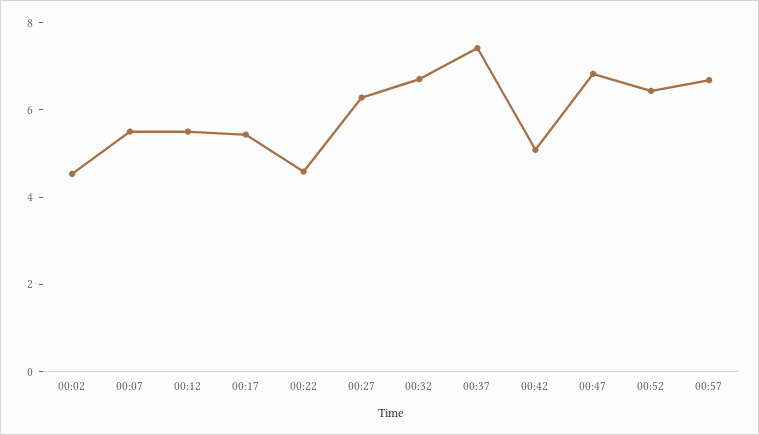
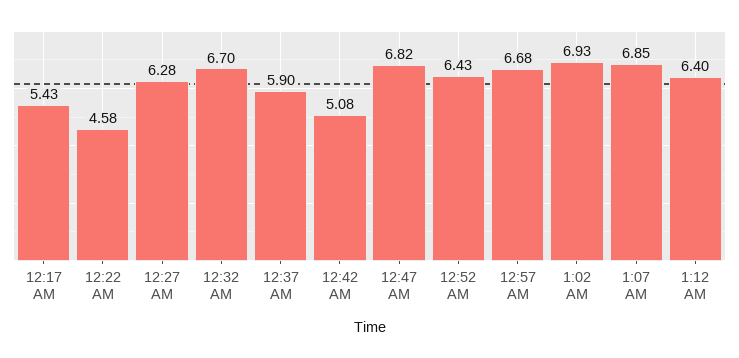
00:02: 4.5 -> none
00:07: 5.5 -> none
00:12: 5.5 -> none
00:37: 7.5 -> 5.9
1:02 AM: none -> 6.93
1:07 AM: none -> 6.85
1:12 AM: none -> 6.4

